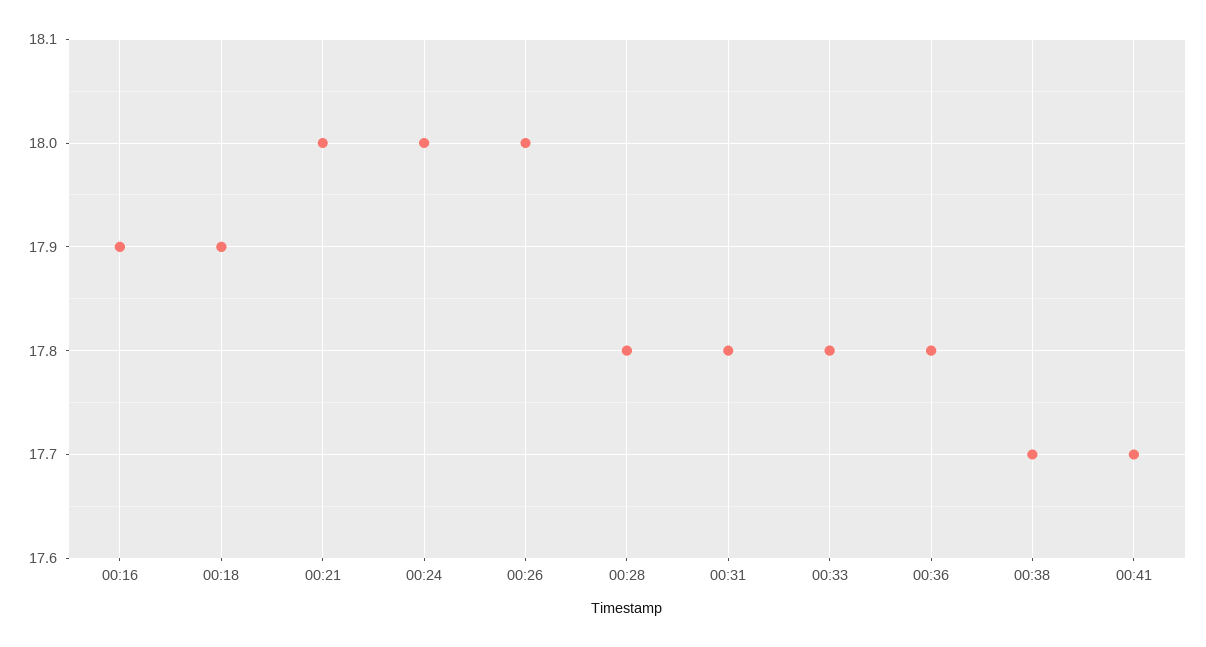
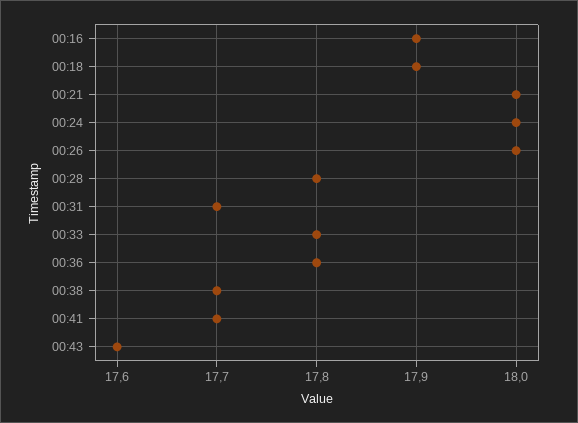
00:31: 17.8 -> 17.7
00:43: none -> 17.6

